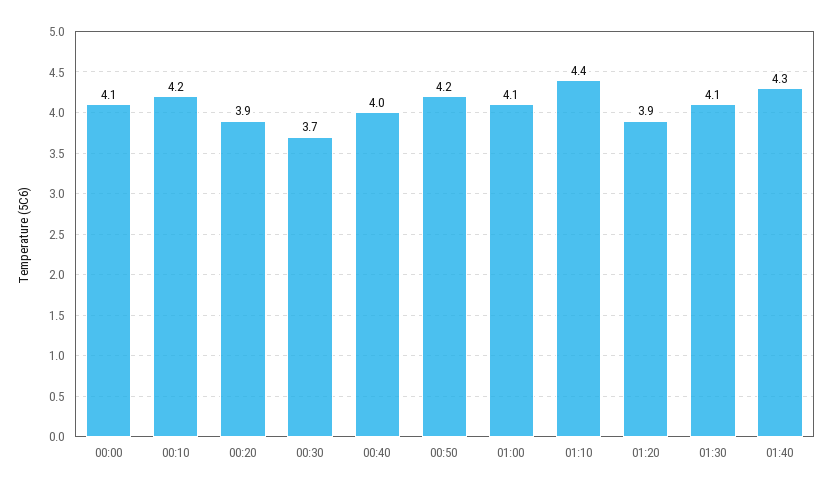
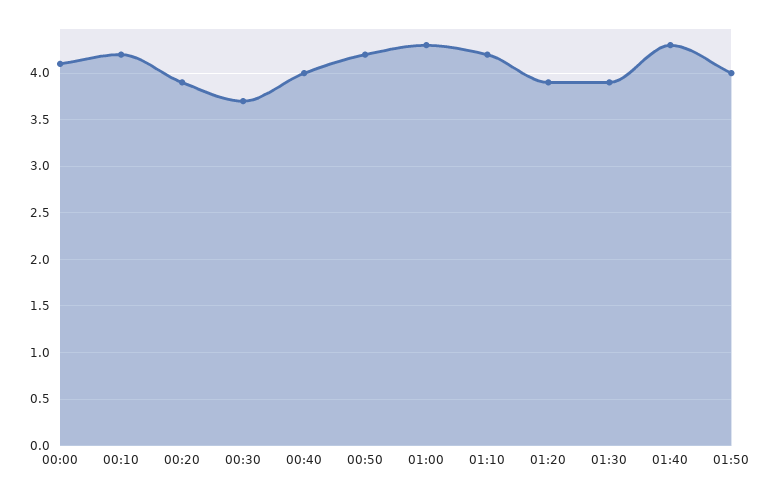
01:00: 4.1 -> 4.3
01:10: 4.4 -> 4.2
01:30: 4.1 -> 3.9
01:50: none -> 4

